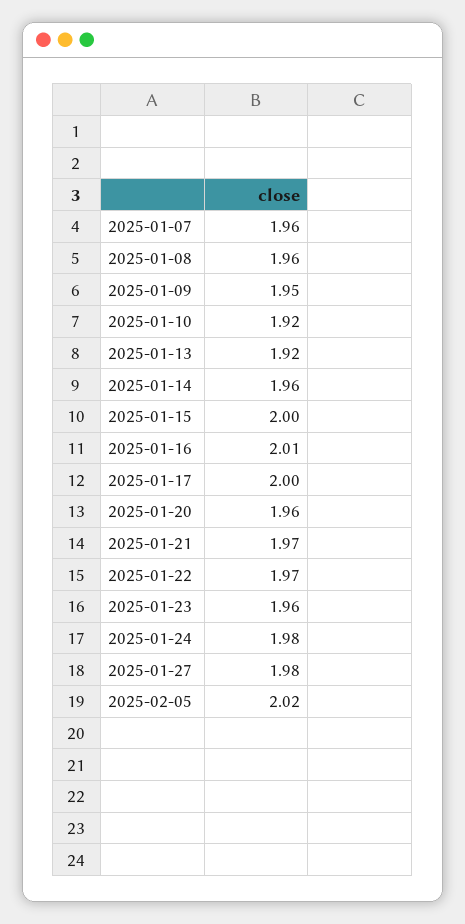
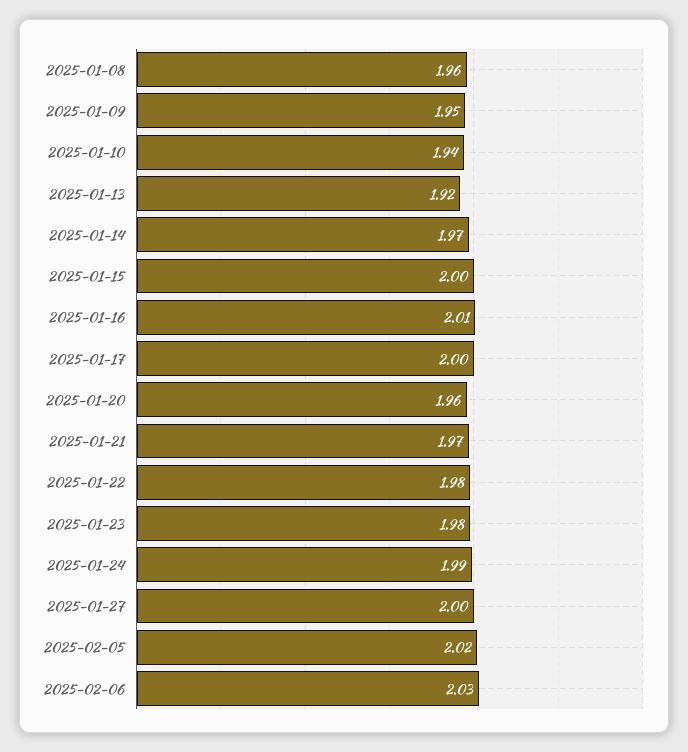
2025-01-07: 1.96 -> none
2025-01-10: 1.92 -> 1.94
2025-01-14: 1.96 -> 1.97
2025-01-22: 1.97 -> 1.98
2025-01-23: 1.96 -> 1.98
2025-01-24: 1.98 -> 1.99
2025-01-27: 1.98 -> 2
2025-02-06: none -> 2.03

